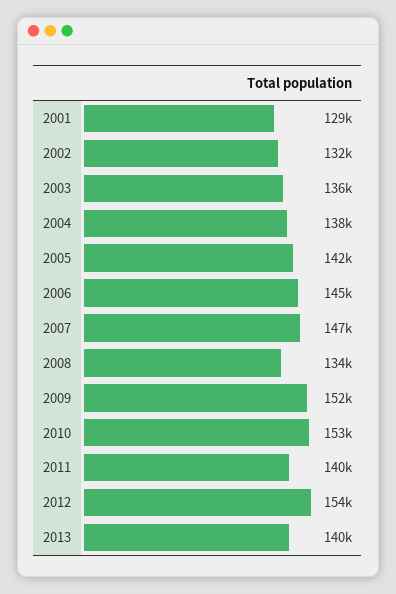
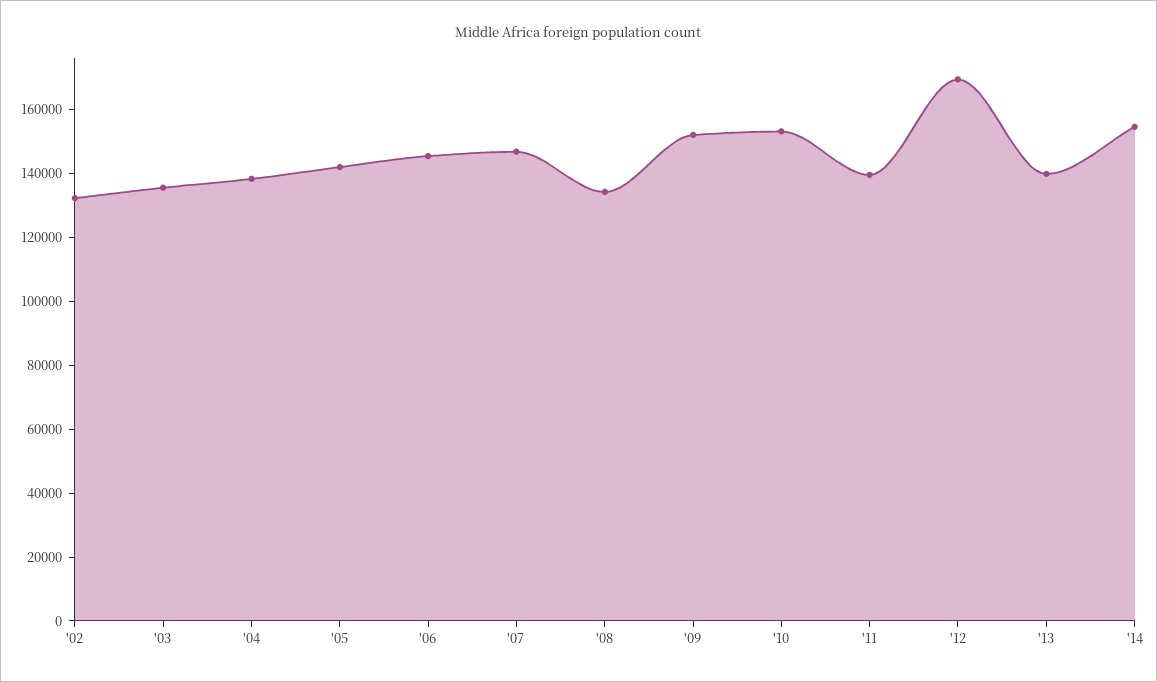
2001: 129000 -> none
2012: 154000 -> 170000
'14: none -> 155000

